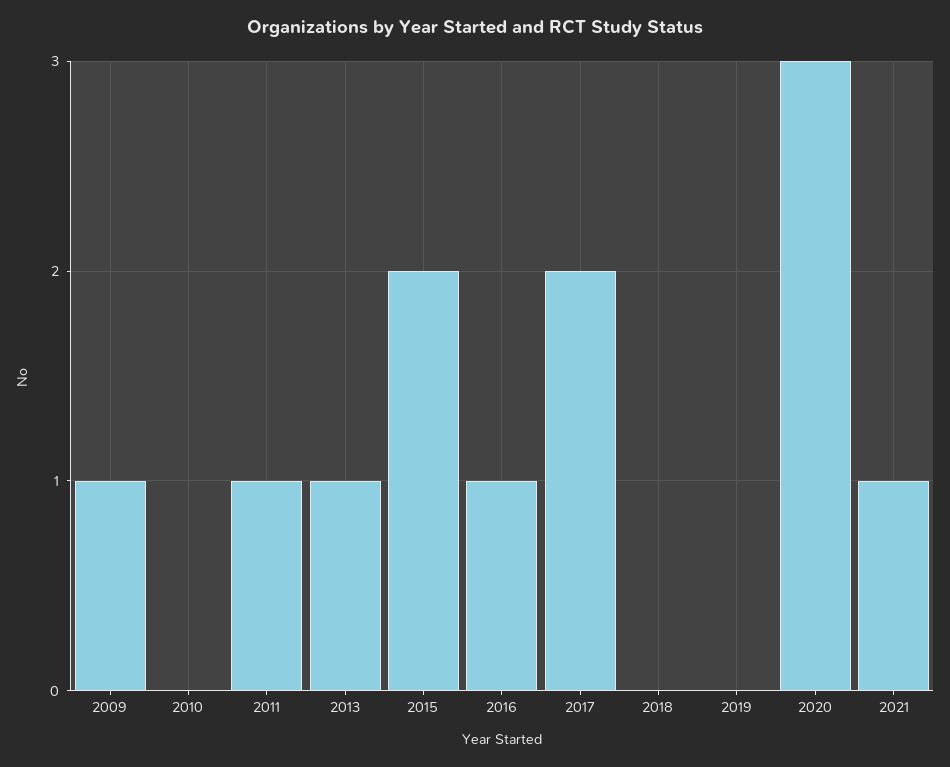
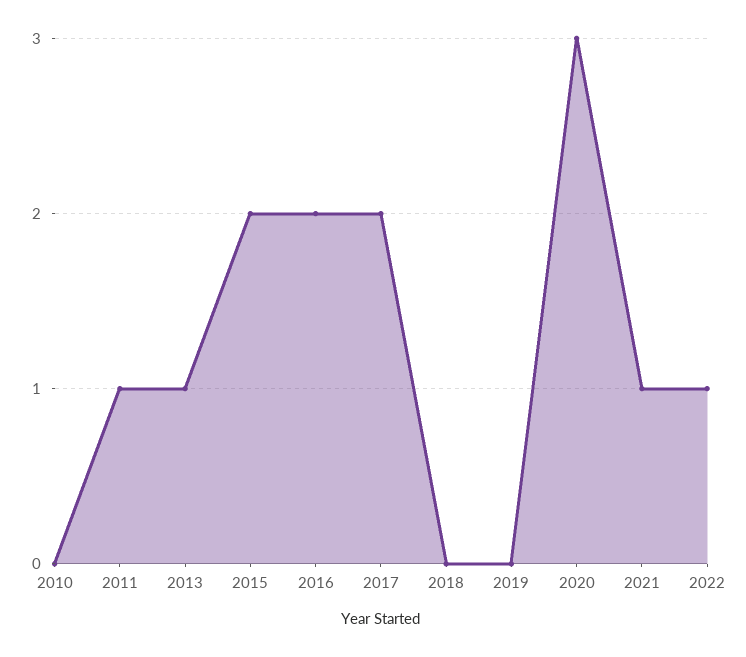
2009: 1 -> none
2016: 1 -> 2
2022: none -> 1

